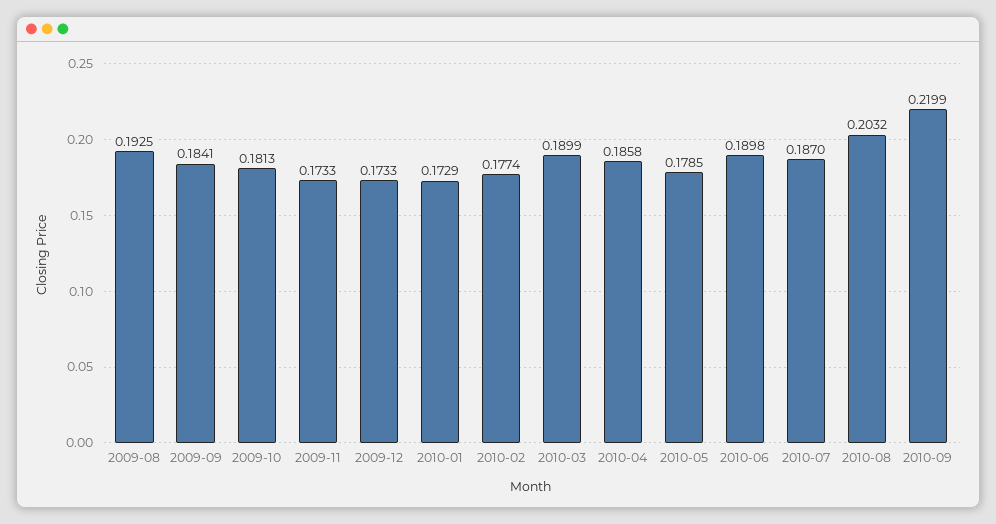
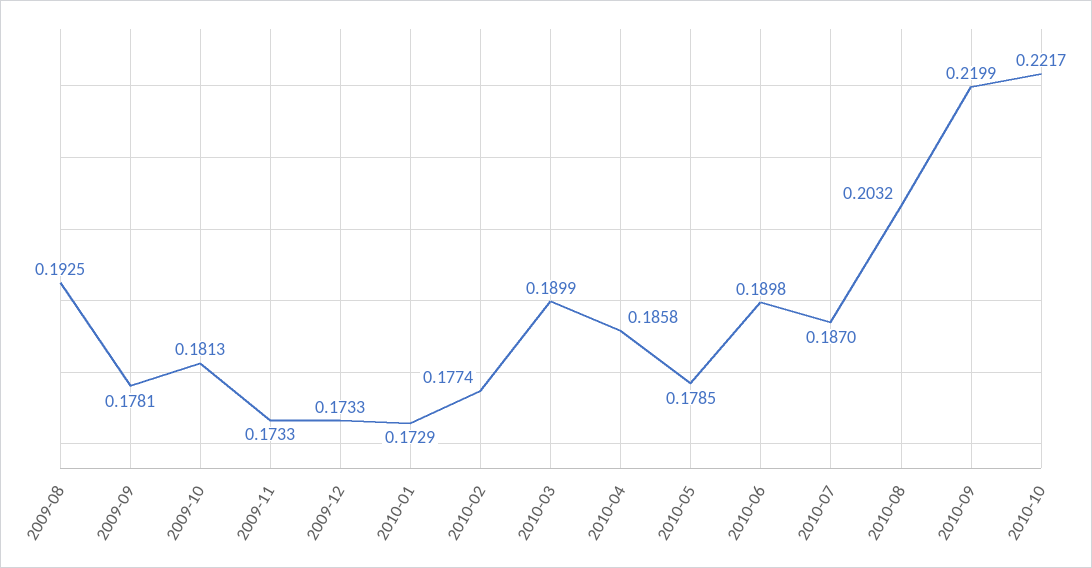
2009-09: 0.1841 -> 0.1781
2010-10: none -> 0.2217

